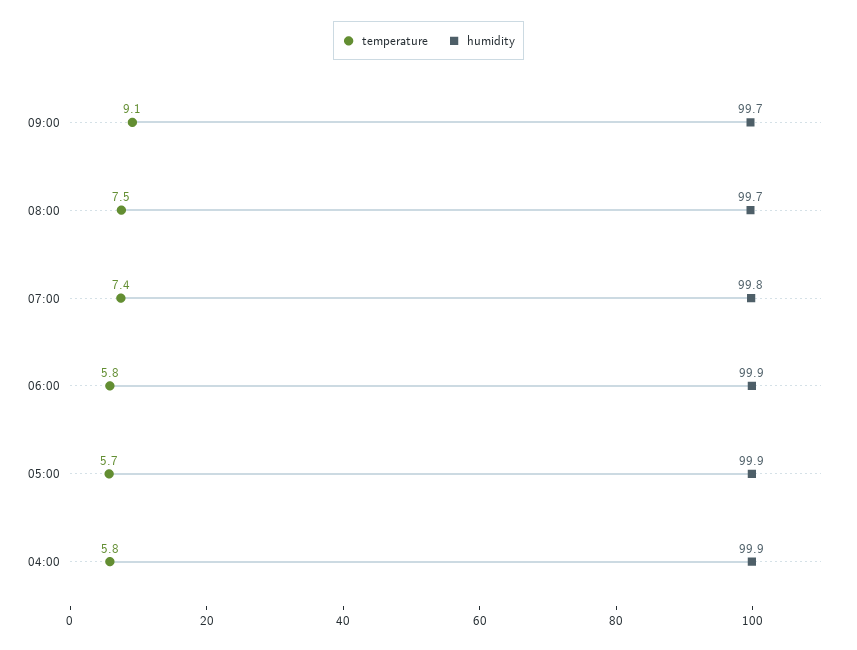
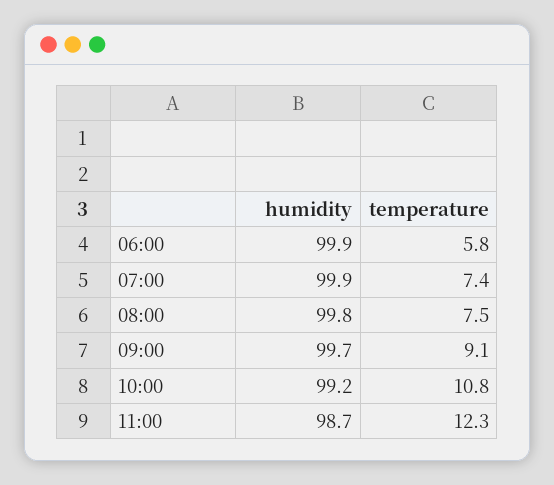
humidity, 08:00: 99.7 -> 99.8
humidity, 07:00: 99.8 -> 99.9
temperature, 05:00: 5.7 -> none
humidity, 05:00: 99.9 -> none
temperature, 04:00: 5.8 -> none
humidity, 04:00: 99.9 -> none
humidity, 10:00: none -> 99.2
temperature, 10:00: none -> 10.8
humidity, 11:00: none -> 98.7
temperature, 11:00: none -> 12.3

